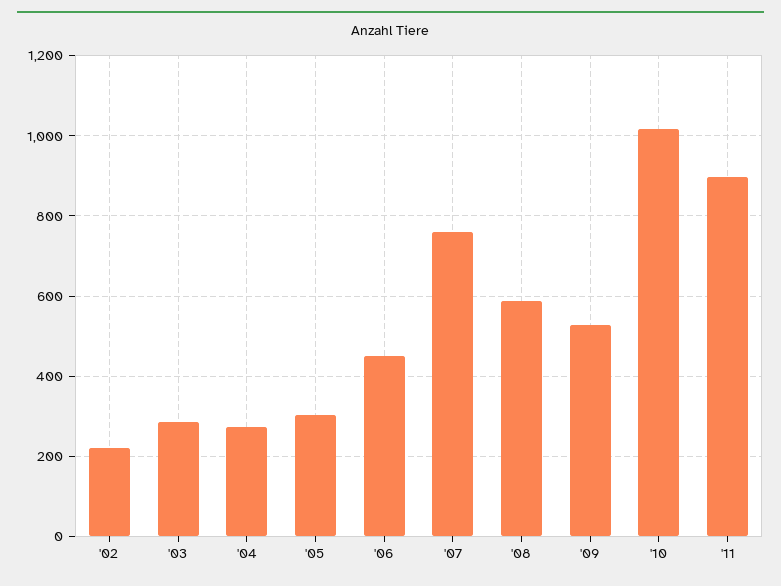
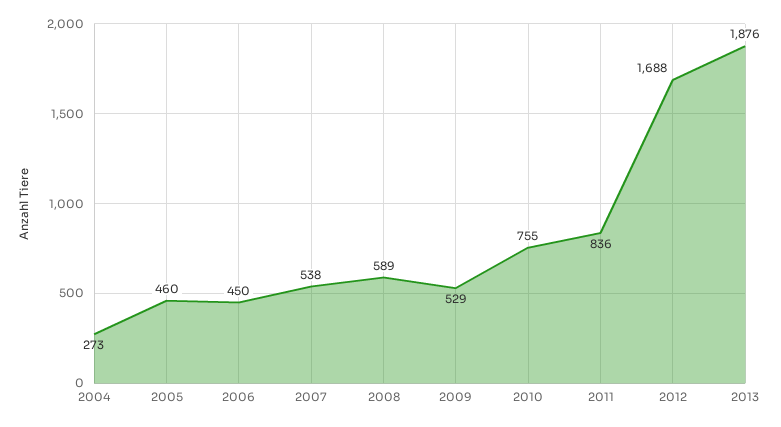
'02: 220 -> none
'03: 280 -> none
'05: 300 -> 460
'07: 760 -> 538
'10: 1020 -> 755
'11: 900 -> 836
2012: none -> 1688
2013: none -> 1876

